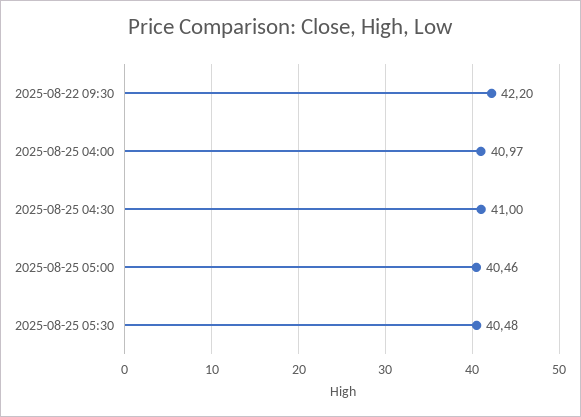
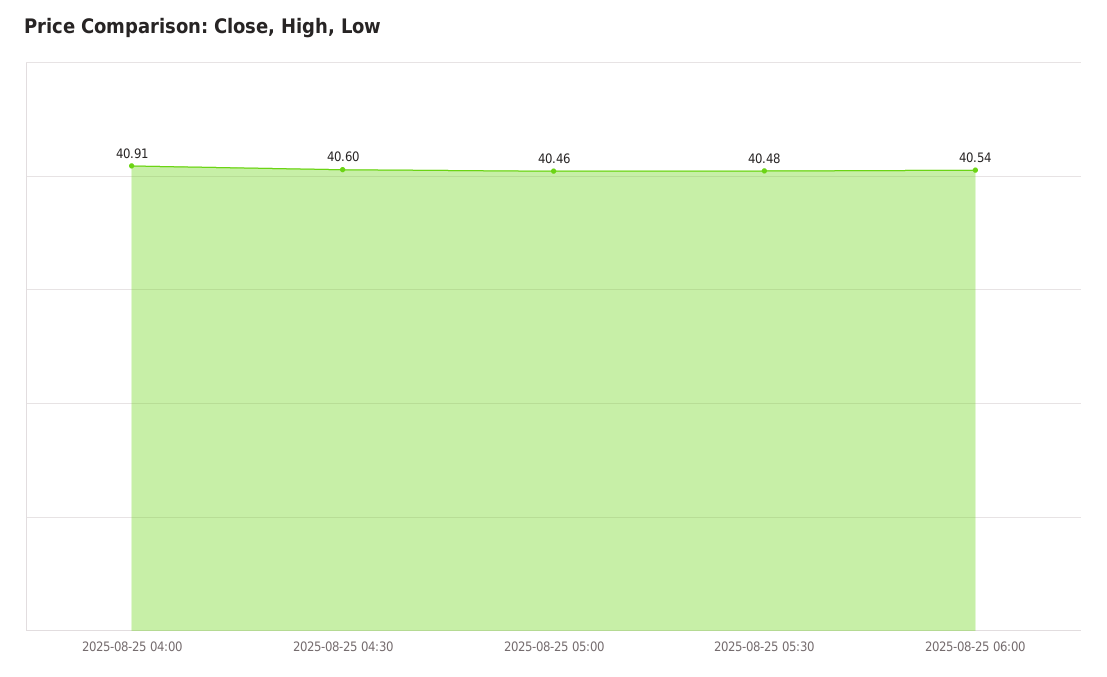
2025-08-22 09:30: 42.2 -> none
2025-08-25 04:00: 40.97 -> 40.91
2025-08-25 04:30: 41 -> 40.6
2025-08-25 06:00: none -> 40.54

